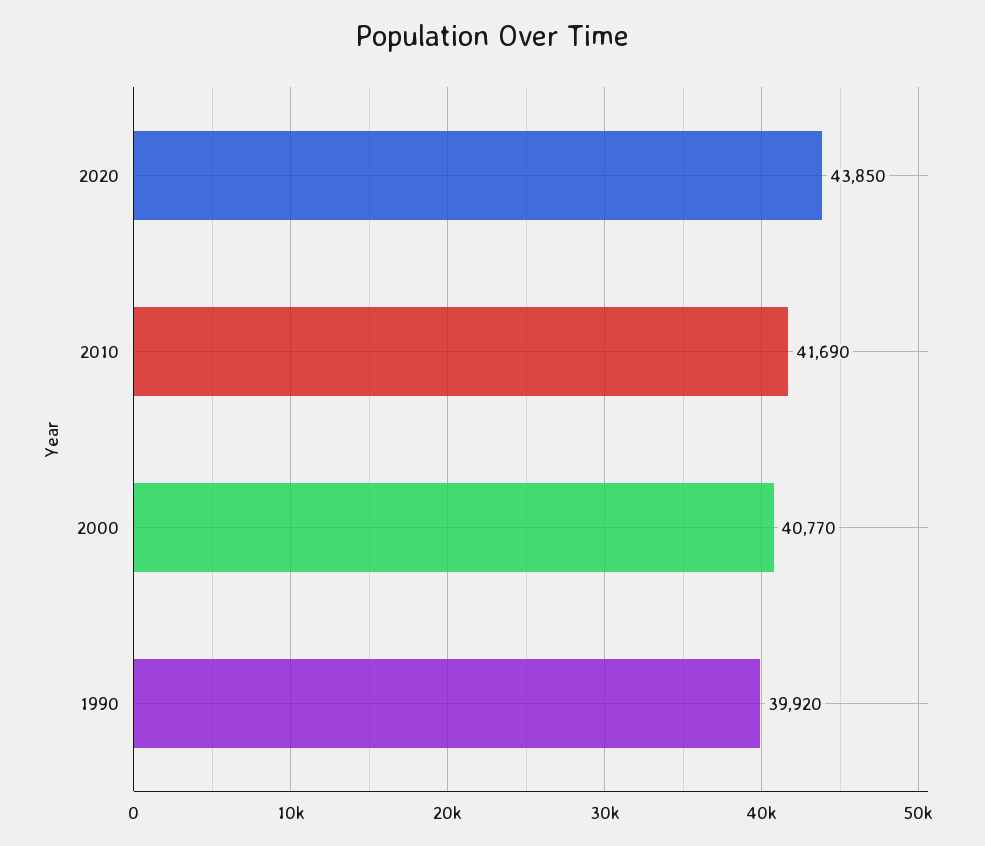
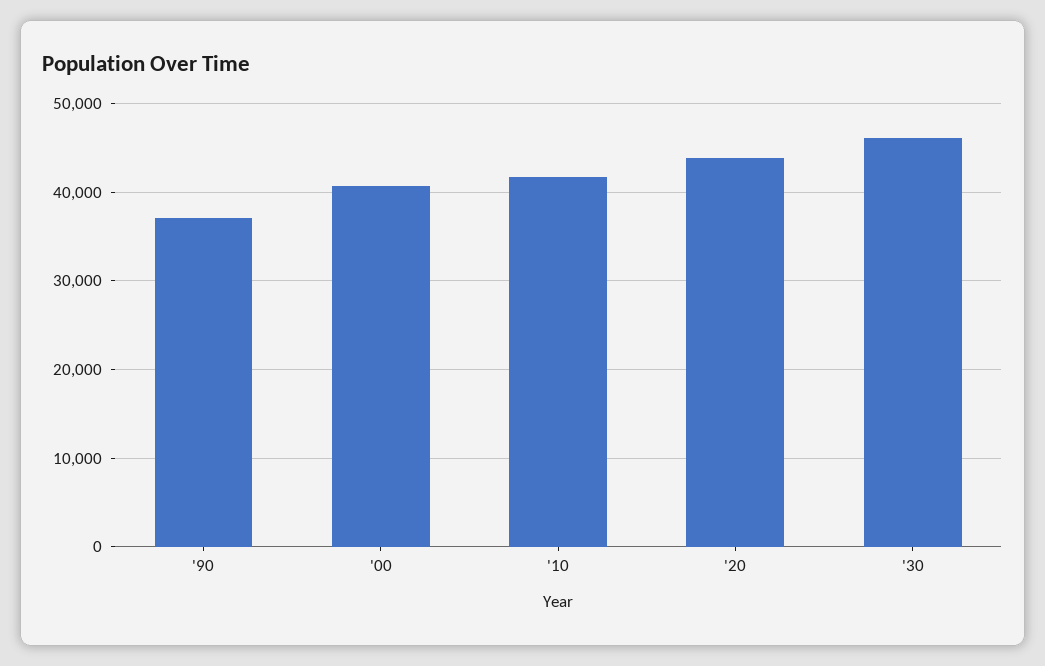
1990: 39920 -> 37000
'30: none -> 46000

